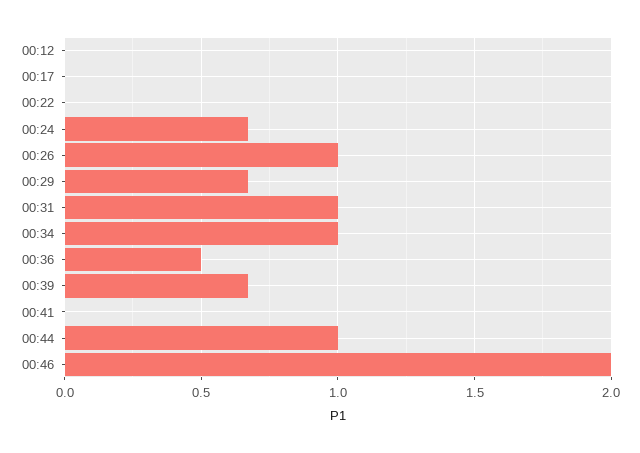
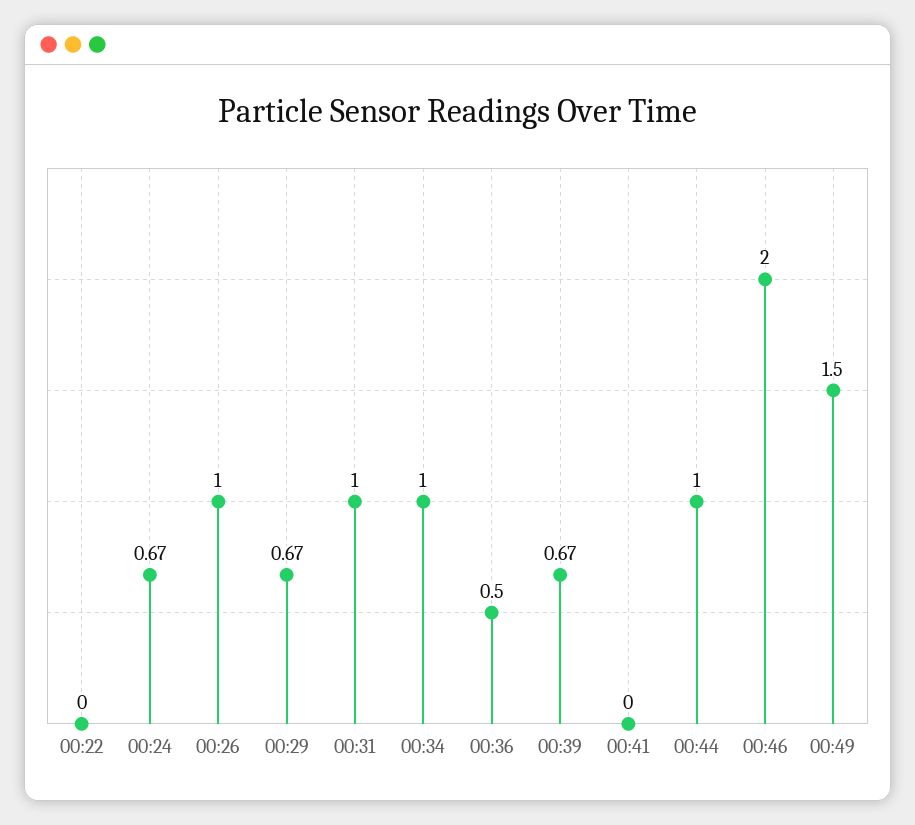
00:12: 0 -> none
00:17: 0 -> none
00:49: none -> 1.5

